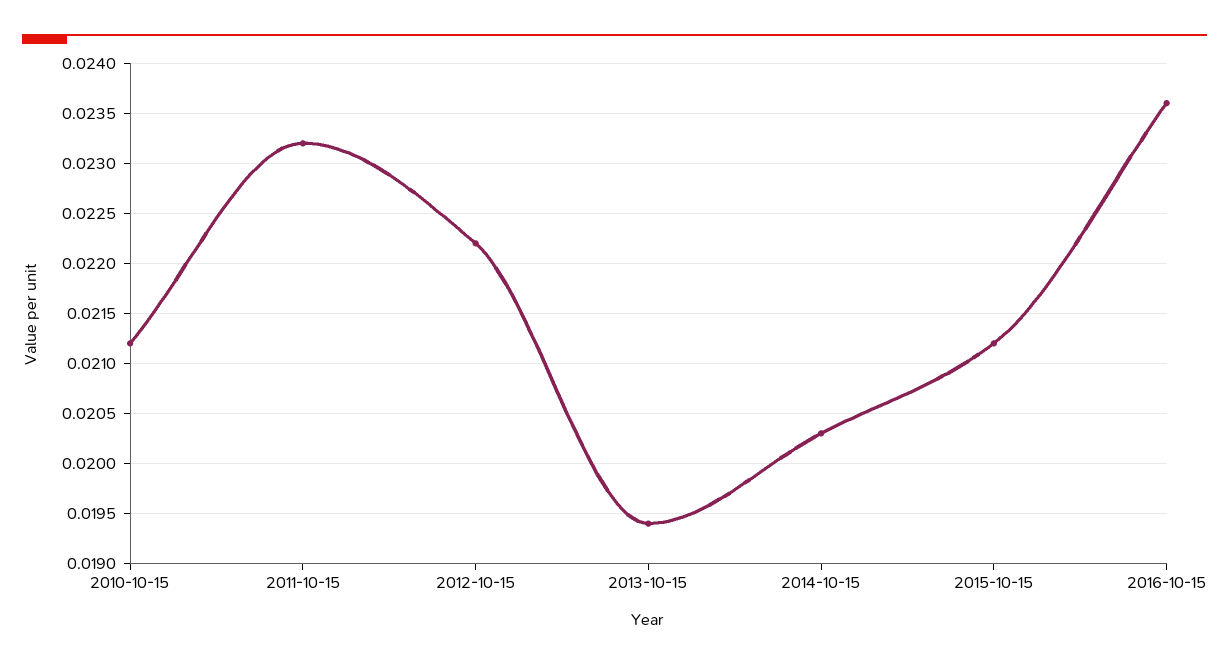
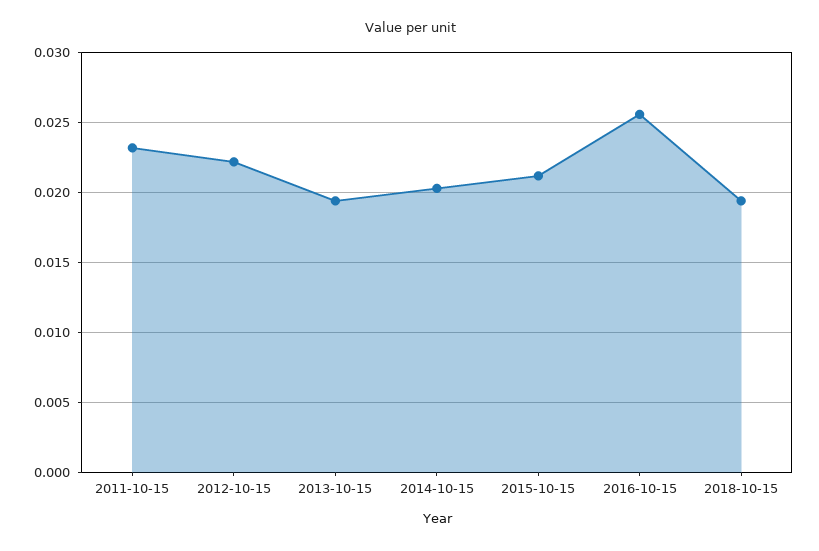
2010-10-15: 0.0212 -> none
2016-10-15: 0.0236 -> 0.0255
2018-10-15: none -> 0.0195

